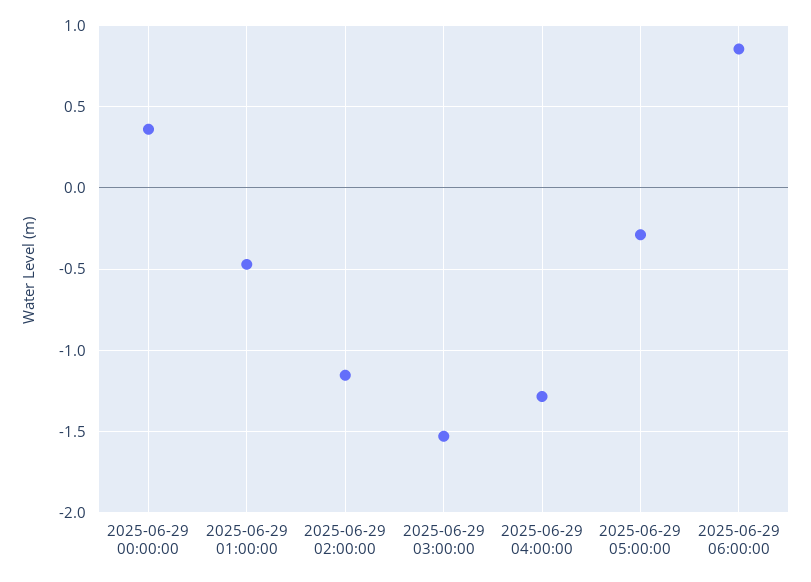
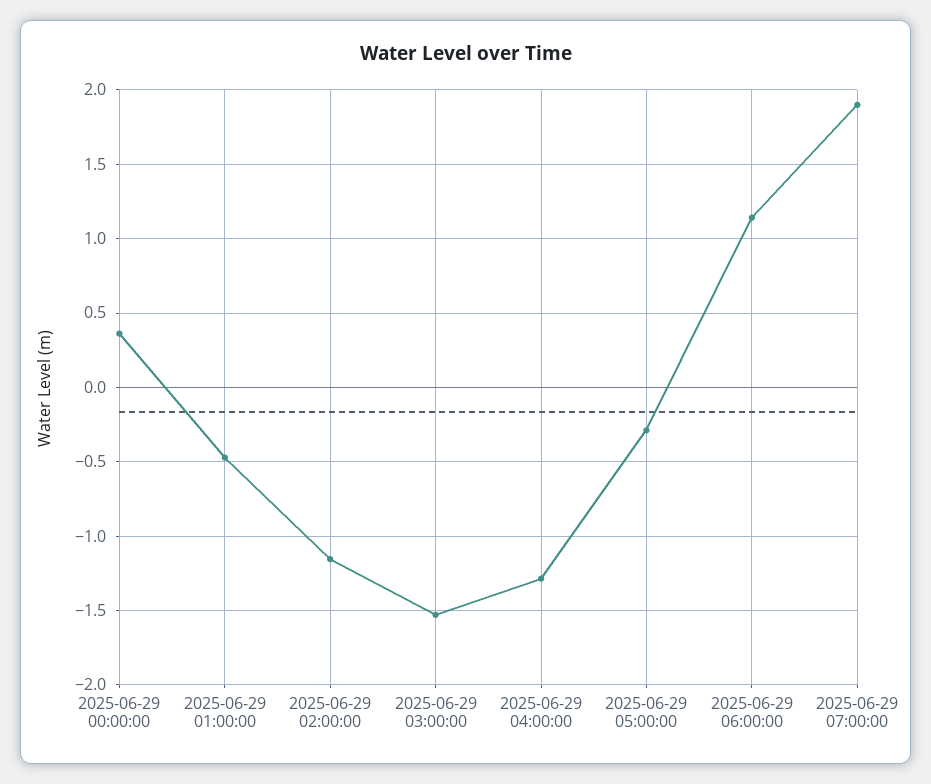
2025-06-29 06:00:00: 0.85 -> 1.15
2025-06-29 07:00:00: none -> 1.9

